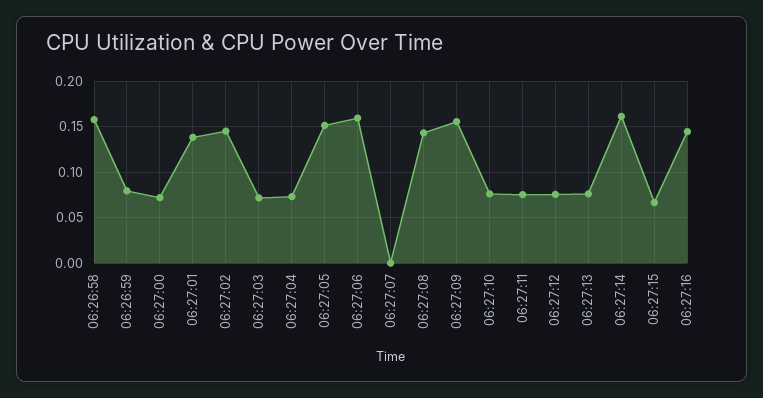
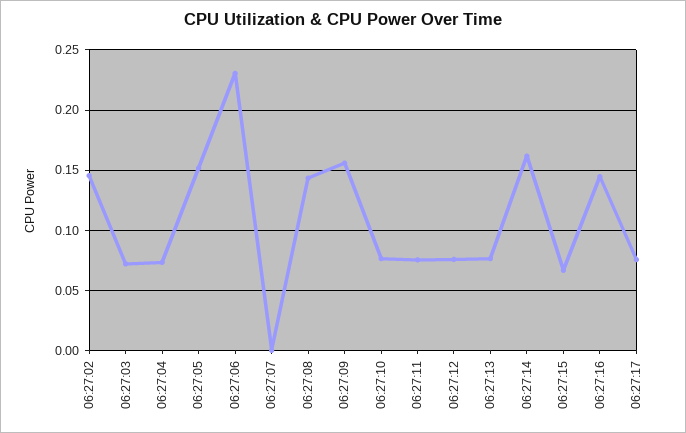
06:26:58: 0.16 -> none
06:26:59: 0.08 -> none
06:27:00: 0.07 -> none
06:27:01: 0.14 -> none
06:27:06: 0.16 -> 0.23
06:27:17: none -> 0.075

